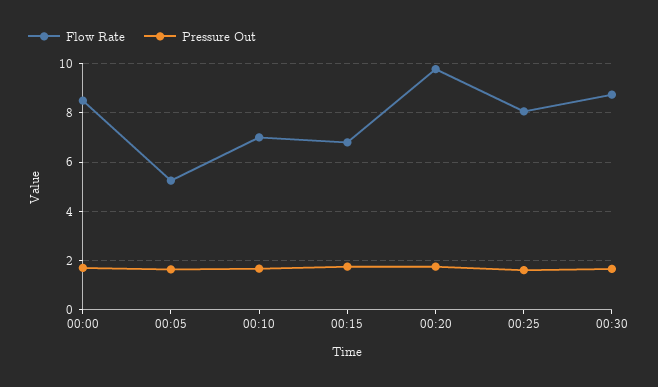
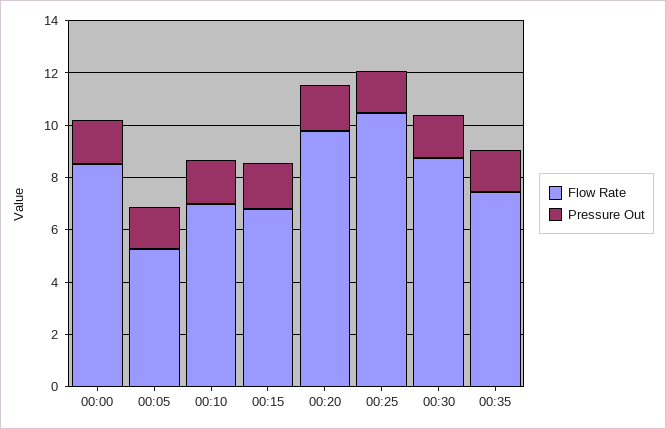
Flow Rate, 00:25: 8 -> 10.5
Flow Rate, 00:35: none -> 7.5
Pressure Out, 00:35: none -> 1.5

